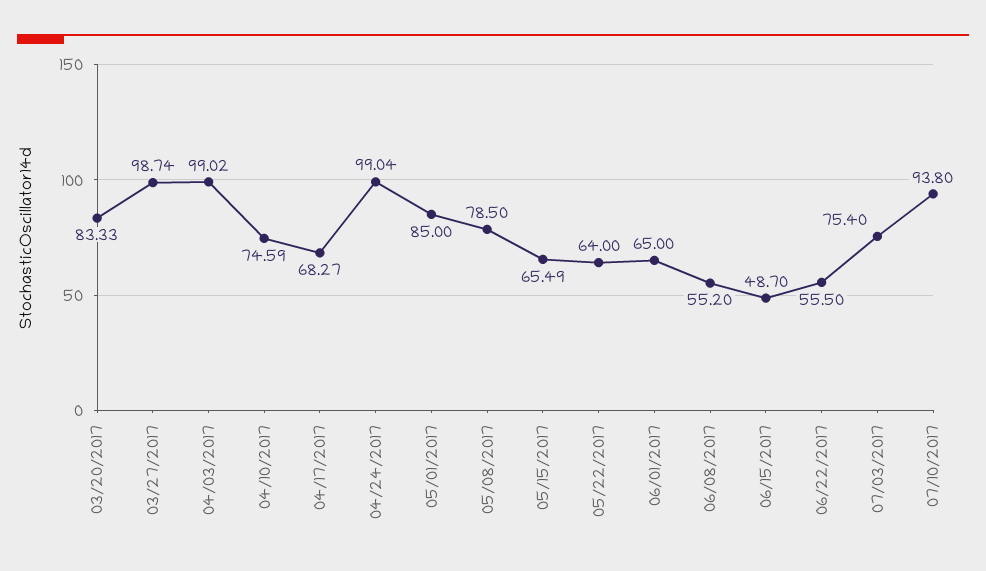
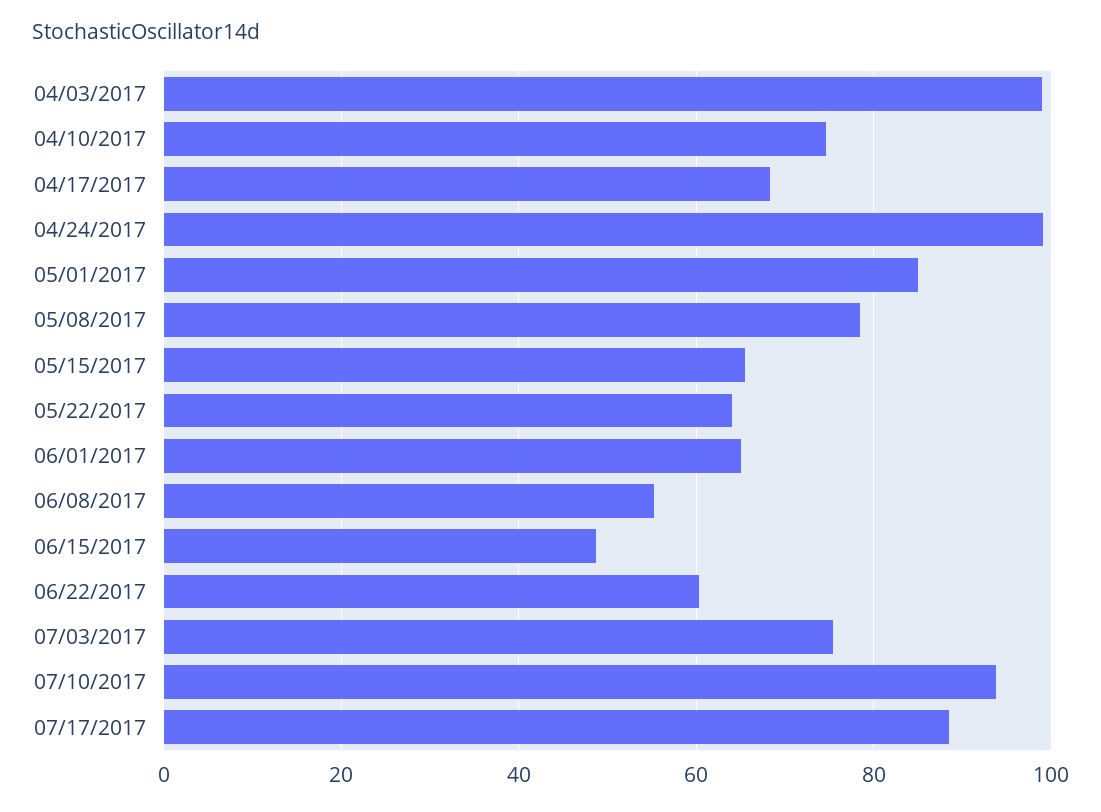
03/20/2017: 83.33 -> none
03/27/2017: 98.74 -> none
06/22/2017: 55.5 -> 60
07/17/2017: none -> 88

